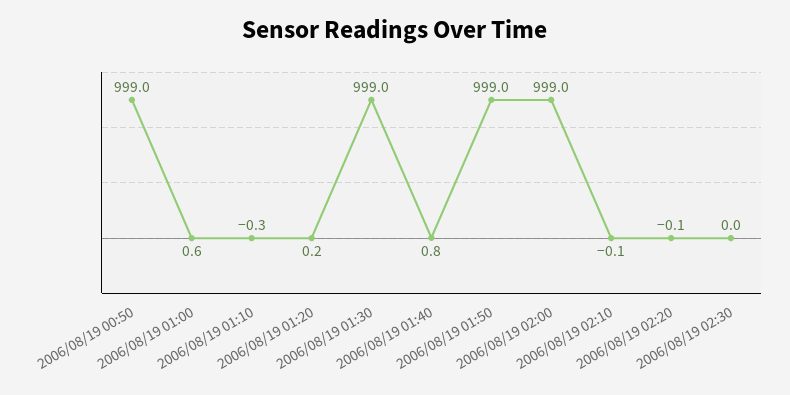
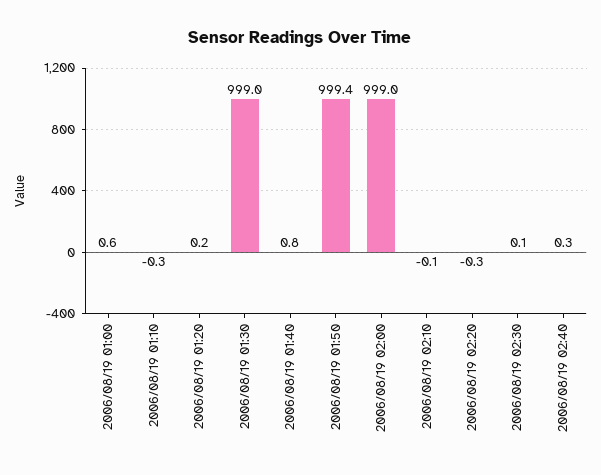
2006/08/19 00:50: 999 -> none
2006/08/19 01:50: 999 -> 999.4
2006/08/19 02:20: -0.1 -> -0.3
2006/08/19 02:30: 0 -> 0.1
2006/08/19 02:40: none -> 0.3

